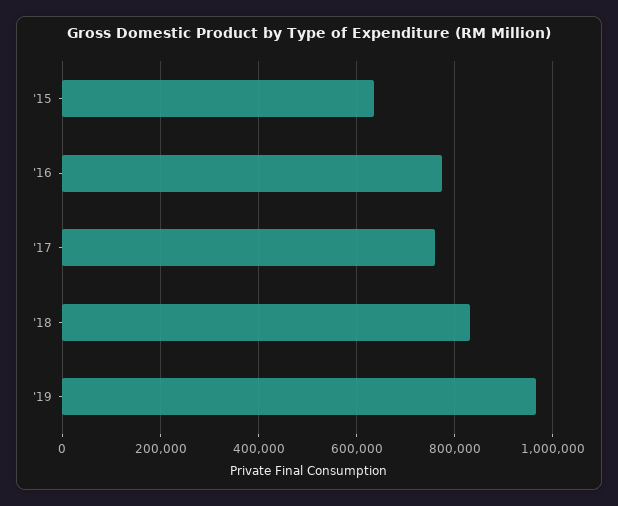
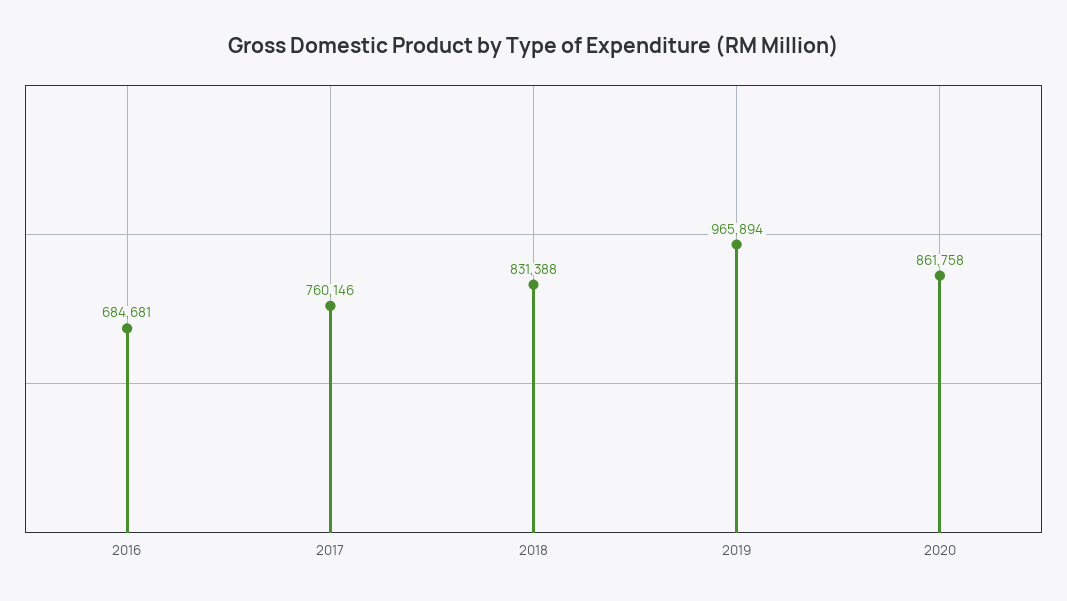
'15: 640000 -> none
'16: 780000 -> 684681
2020: none -> 861758

